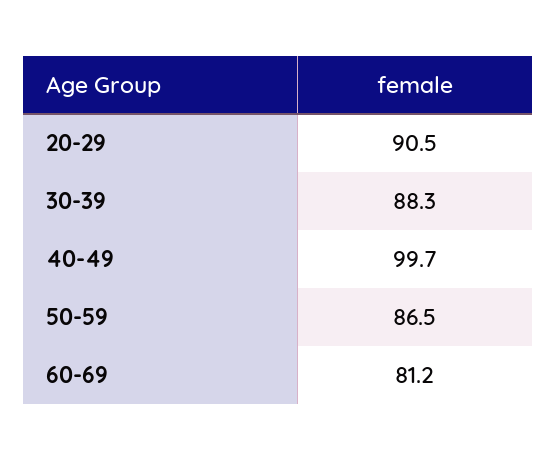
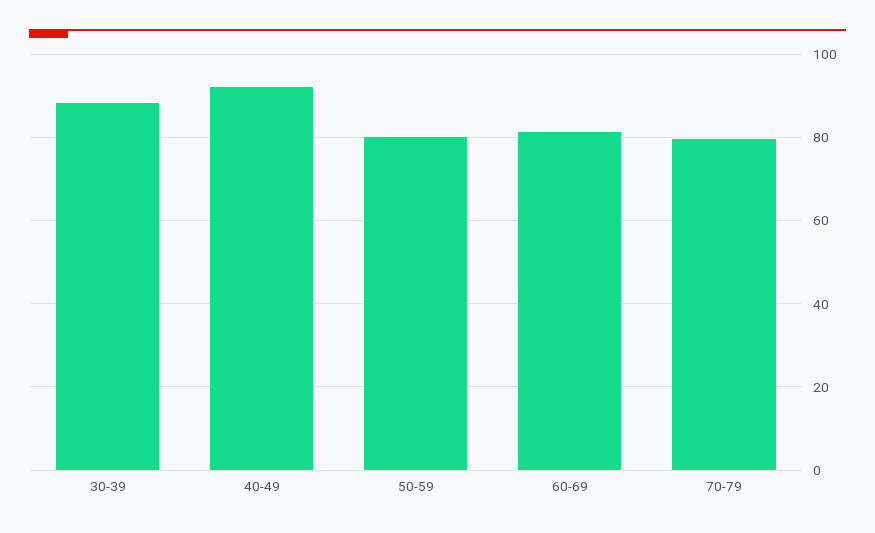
20-29: 90.5 -> none
40-49: 99.7 -> 92
50-59: 86.5 -> 80
70-79: none -> 80

